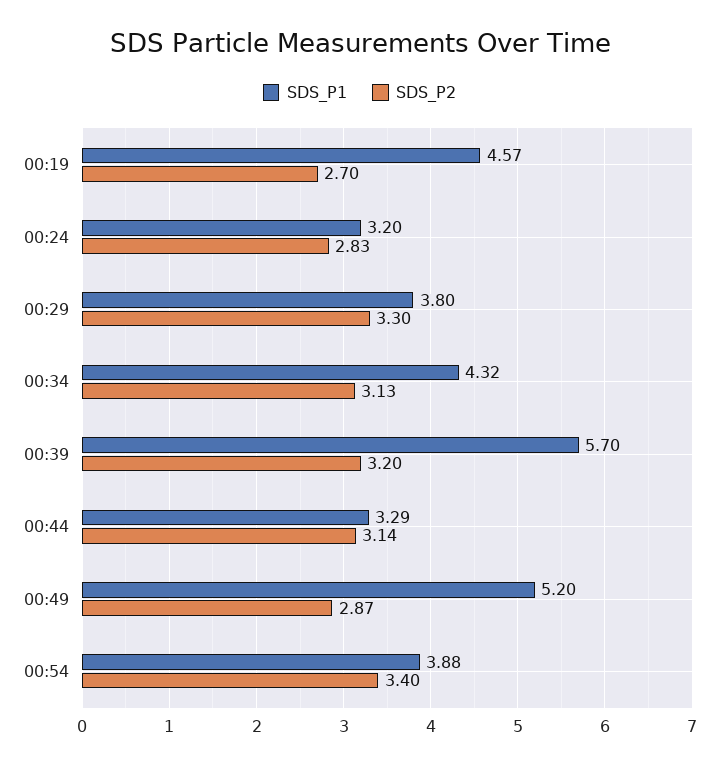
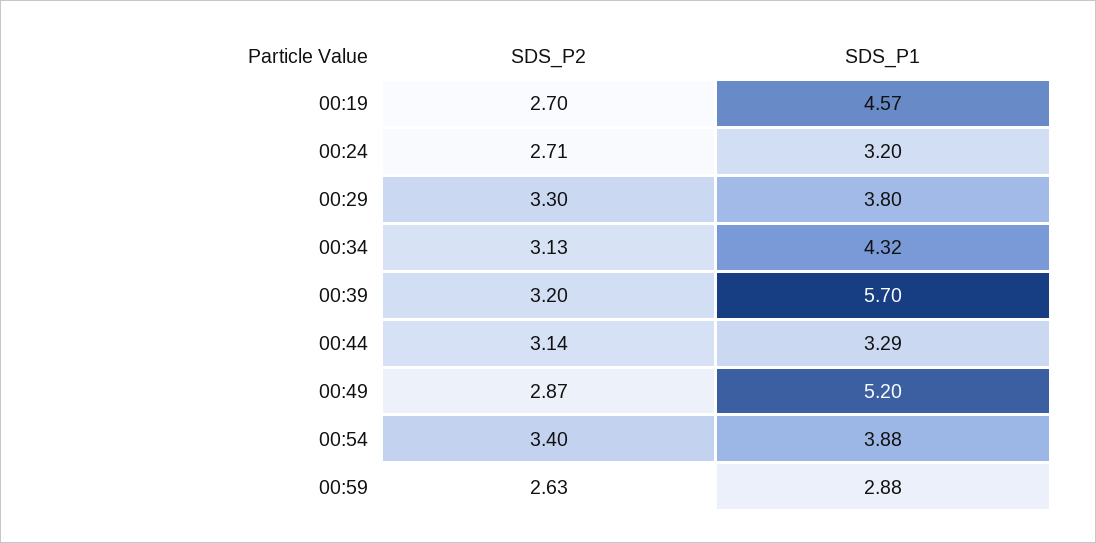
SDS_P2, 00:24: 2.83 -> 2.71
SDS_P2, 00:59: none -> 2.63
SDS_P1, 00:59: none -> 2.88

